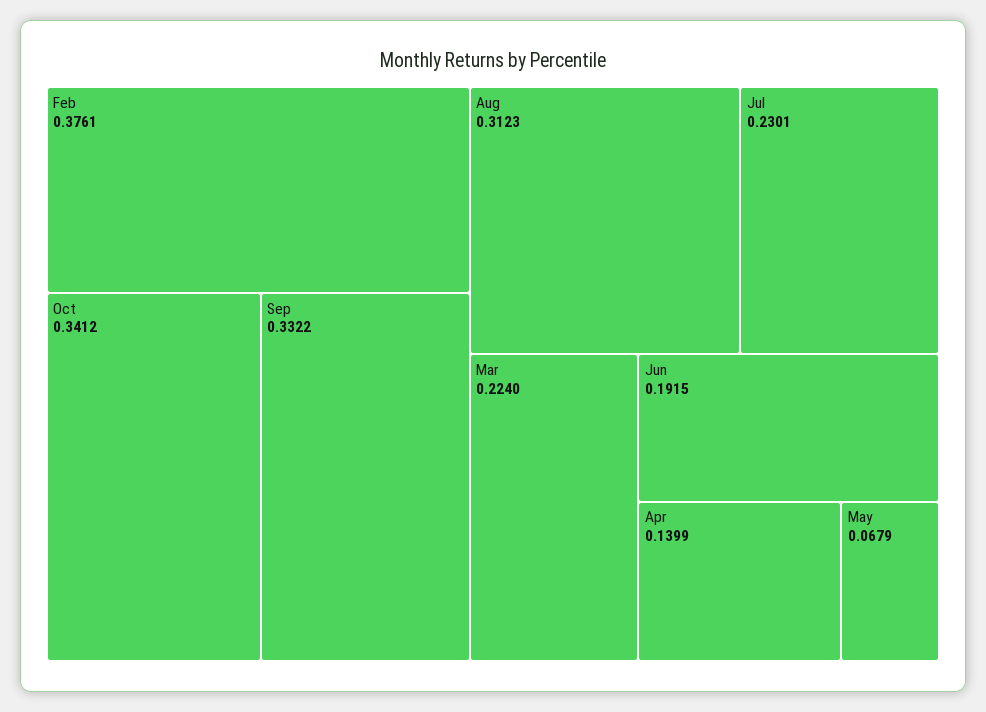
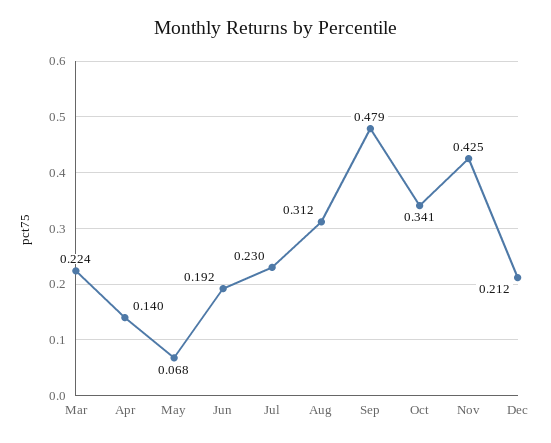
Feb: 0.3761 -> none
Sep: 0.3322 -> 0.479
Nov: none -> 0.425
Dec: none -> 0.212

